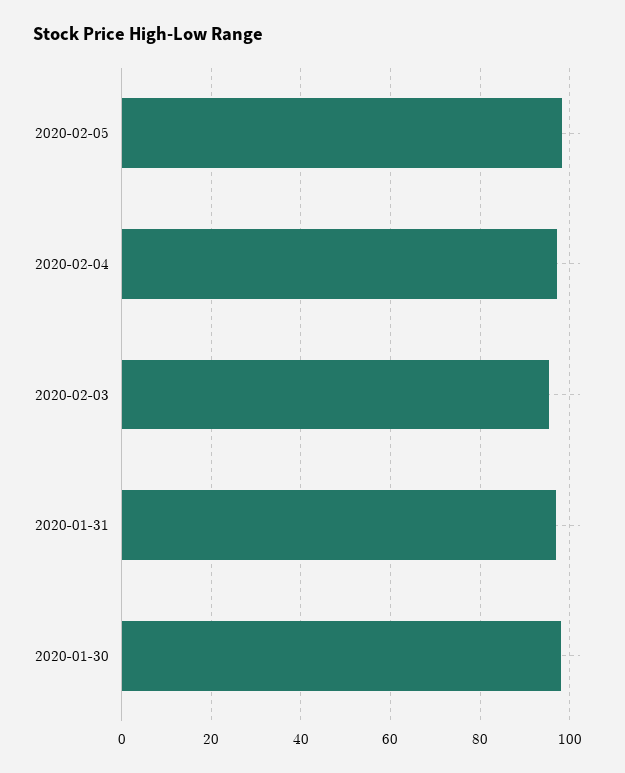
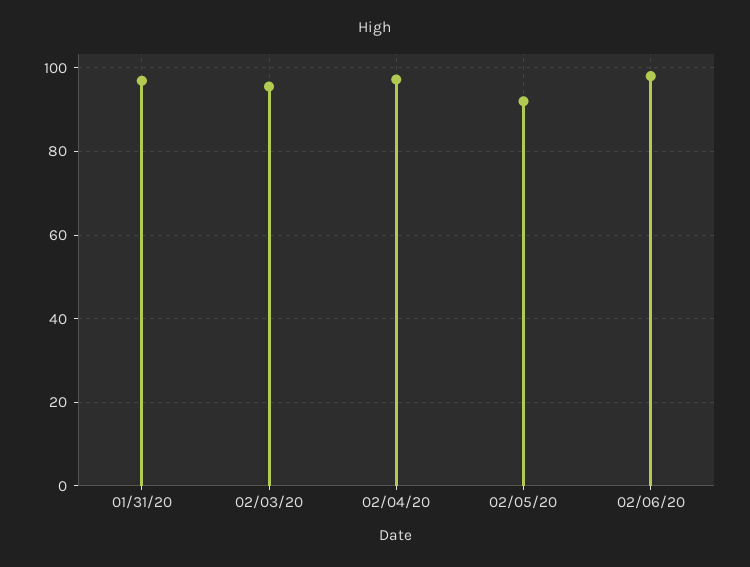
2020-02-05: 98 -> 92
2020-01-30: 98 -> none
02/06/20: none -> 98

